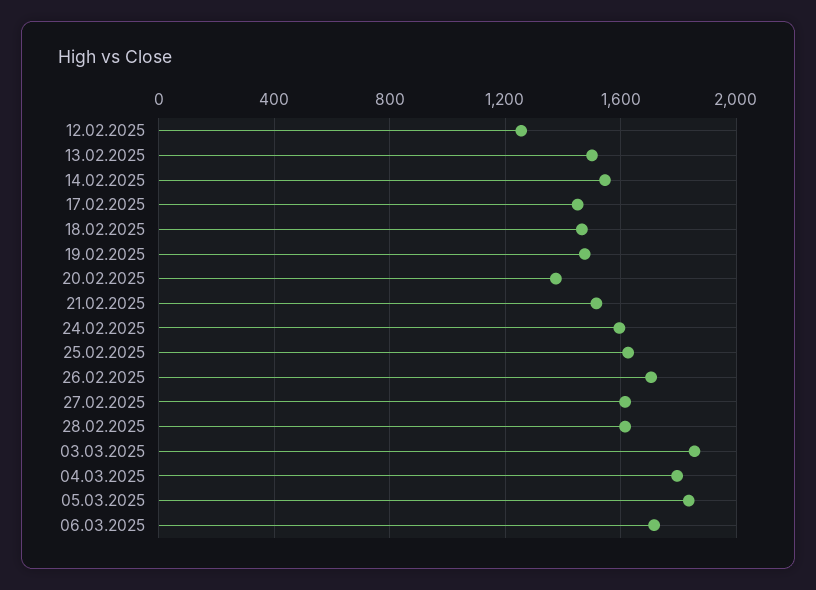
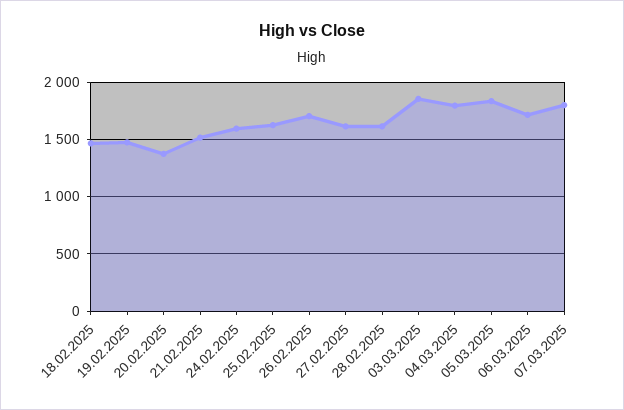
12.02.2025: 1250 -> none
13.02.2025: 1500 -> none
14.02.2025: 1550 -> none
17.02.2025: 1450 -> none
07.03.2025: none -> 1800

